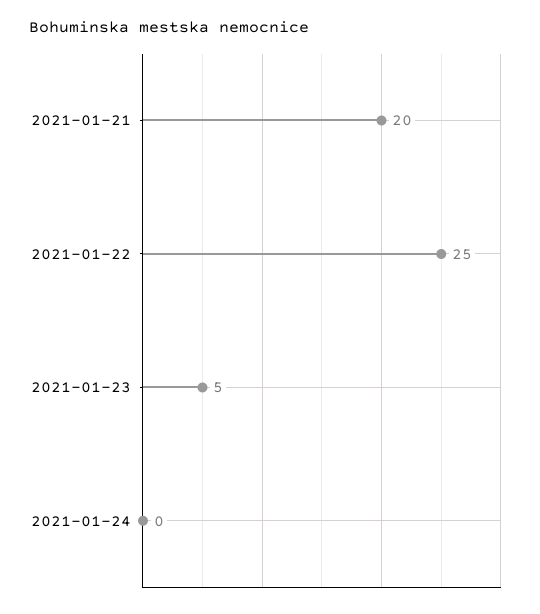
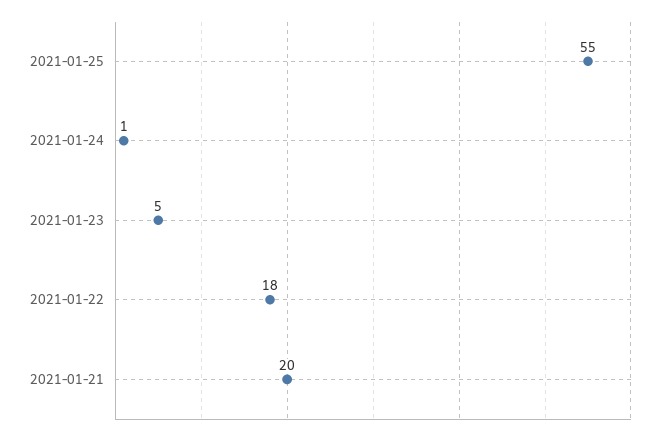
2021-01-22: 25 -> 18
2021-01-24: 0 -> 1
2021-01-25: none -> 55

